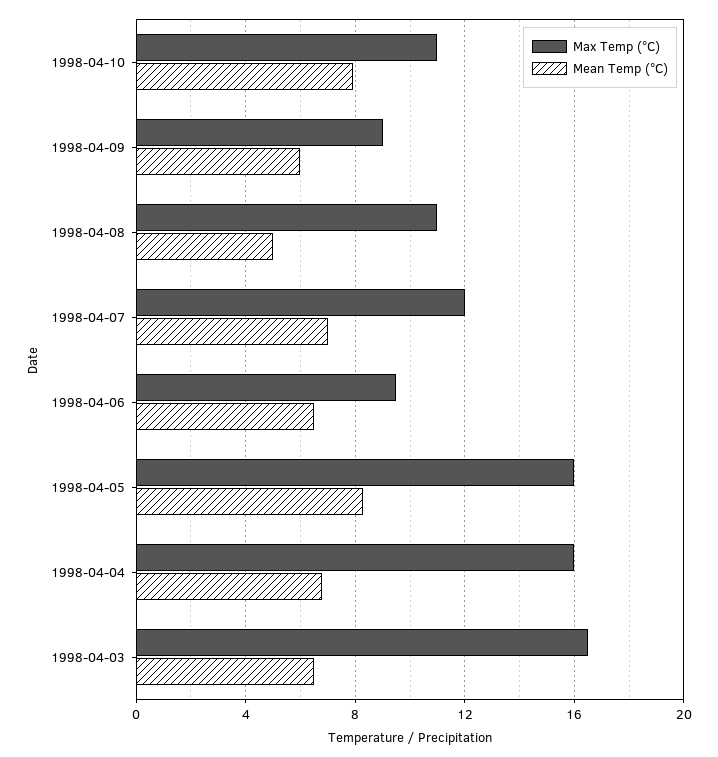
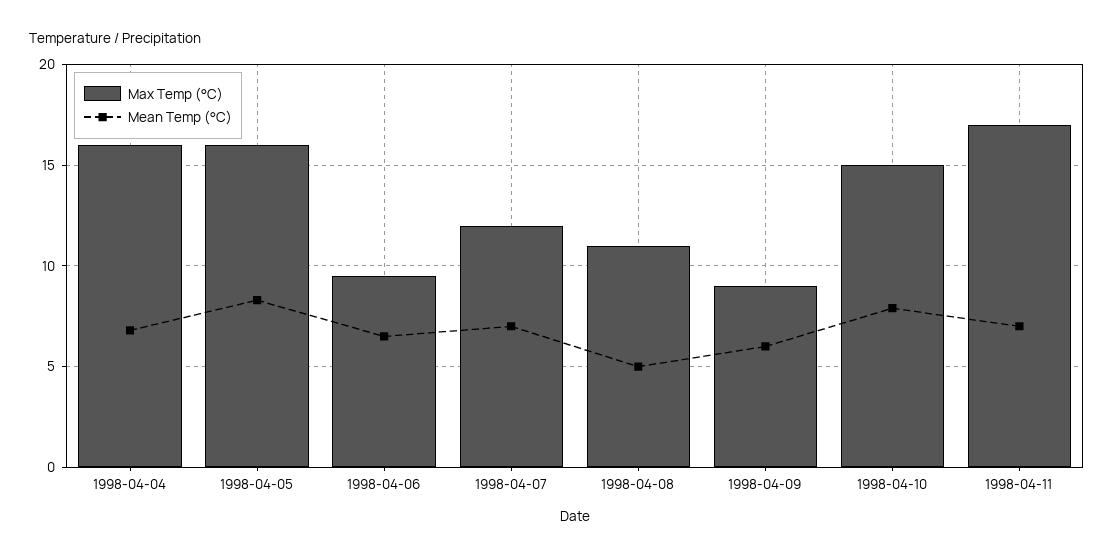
Max Temp (°C), 1998-04-10: 11 -> 15
Max Temp (°C), 1998-04-03: 16.5 -> none
Mean Temp (°C), 1998-04-03: 6.5 -> none
Max Temp (°C), 1998-04-11: none -> 17
Mean Temp (°C), 1998-04-11: none -> 7

